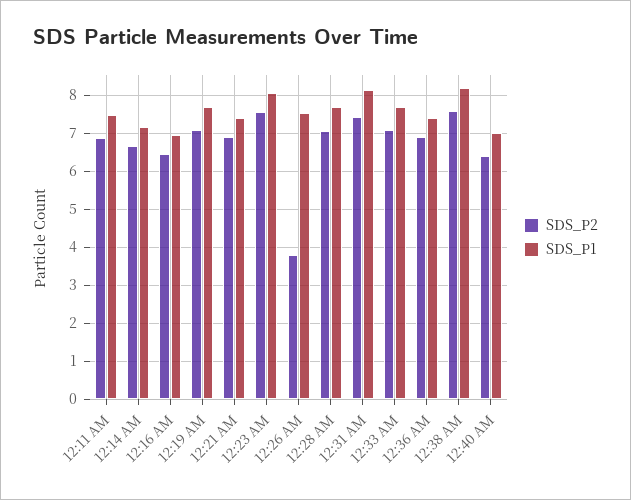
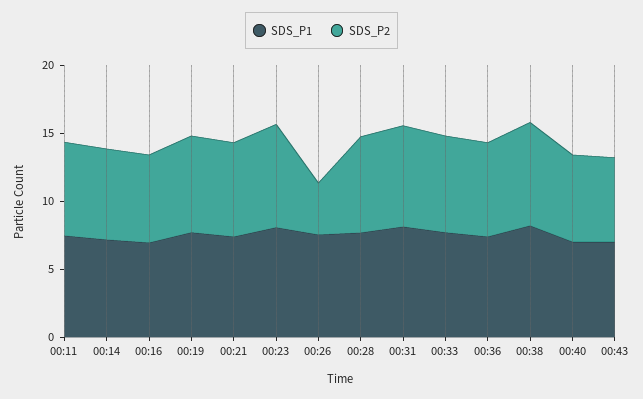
SDS_P1, 00:43: none -> 7
SDS_P2, 00:43: none -> 6

